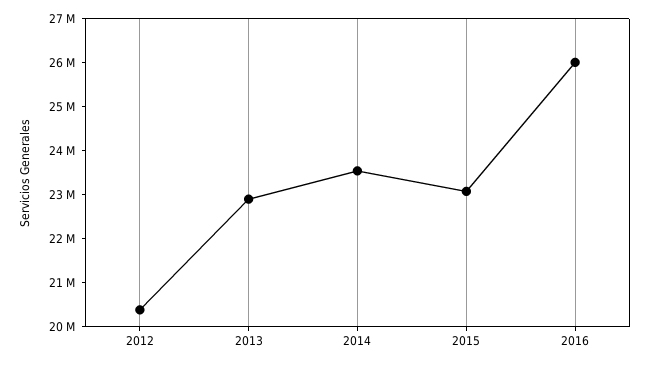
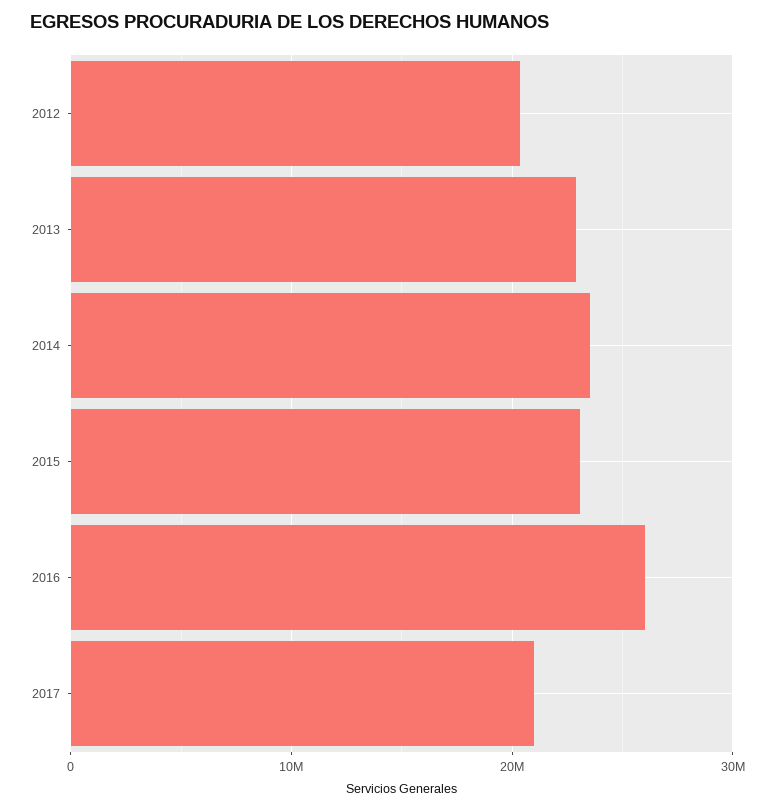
2017: none -> 21000000

